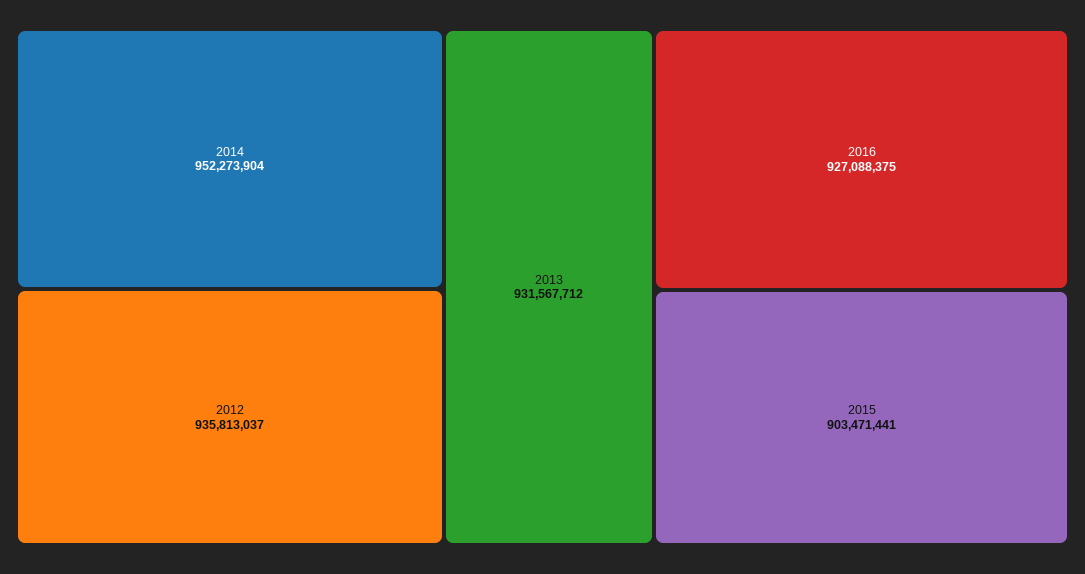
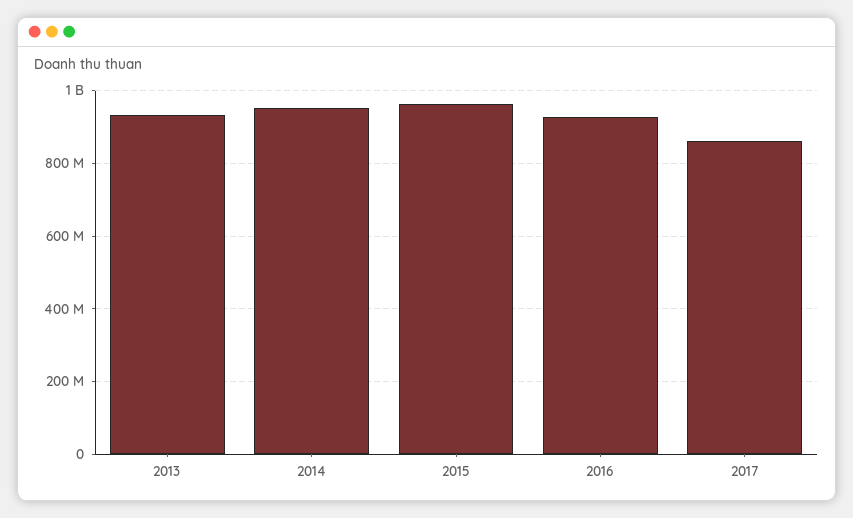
2012: 935813037 -> none
2015: 903471441 -> 960000000
2017: none -> 860000000

